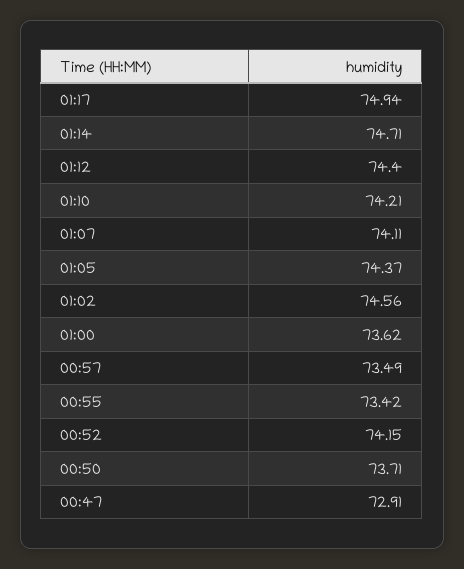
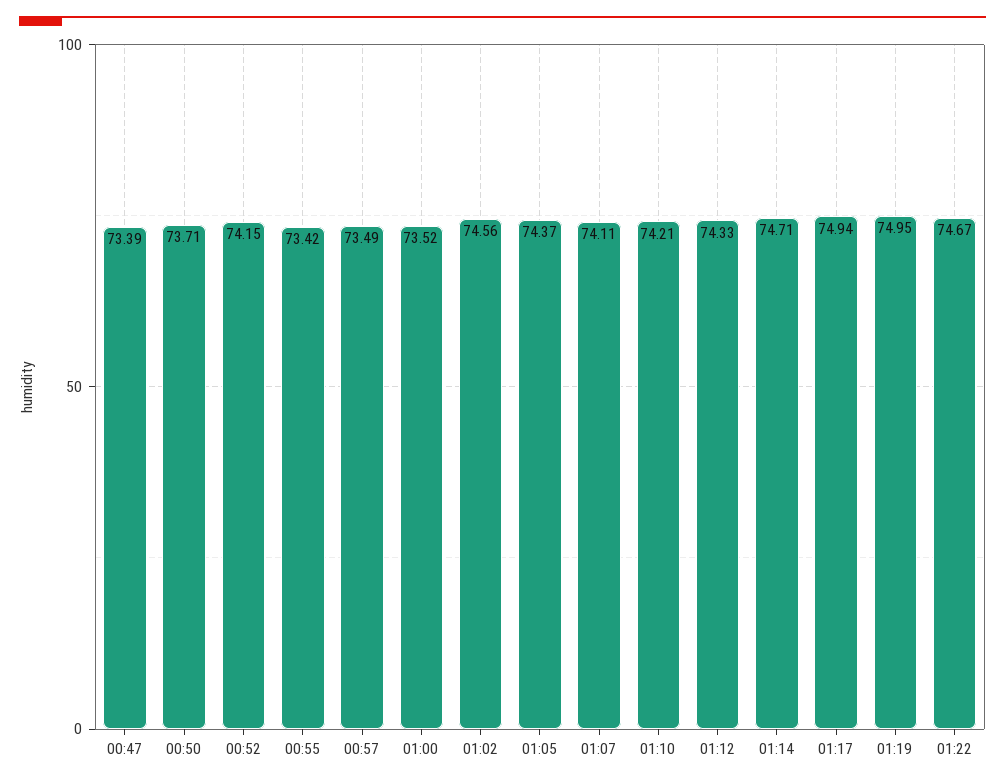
01:12: 74.4 -> 74.33
01:00: 73.62 -> 73.52
00:47: 72.91 -> 73.39
01:19: none -> 74.95
01:22: none -> 74.67

